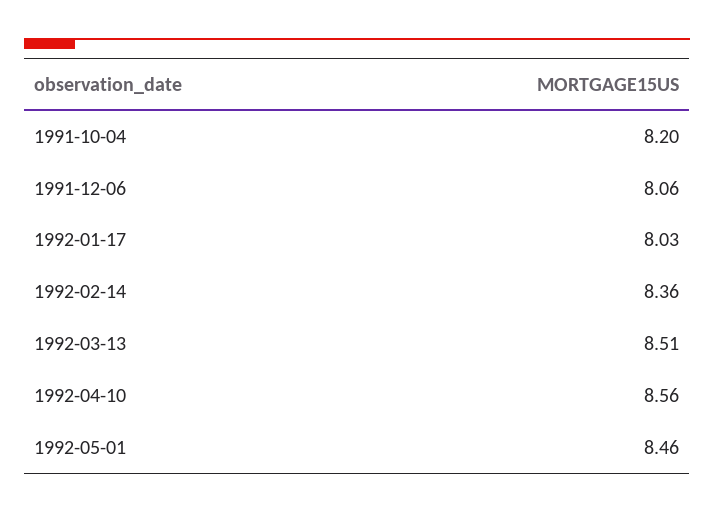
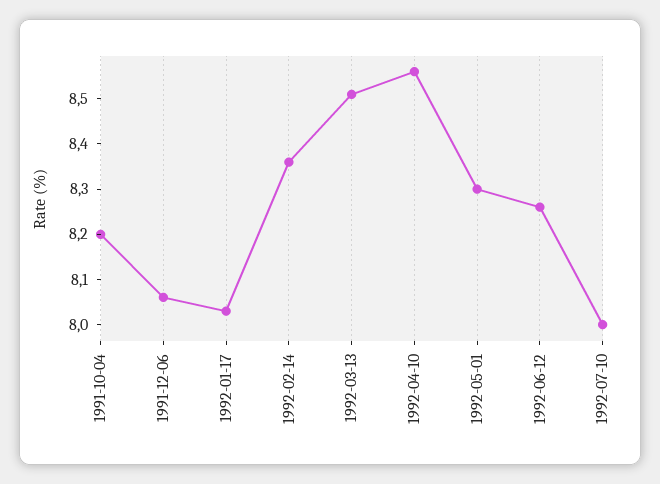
1992-05-01: 8.46 -> 8.3
1992-06-12: none -> 8.25
1992-07-10: none -> 8

